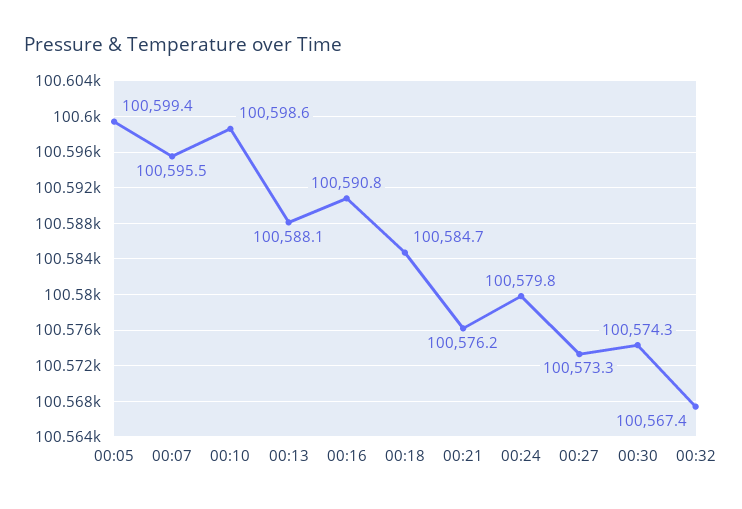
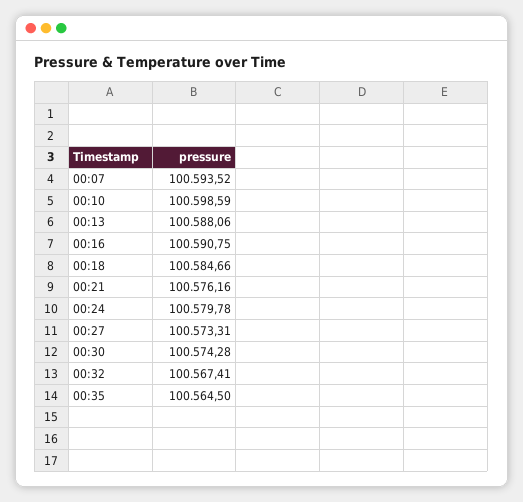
00:05: 100599.4 -> none
00:07: 100595.5 -> 100593.52
00:35: none -> 100564.5

